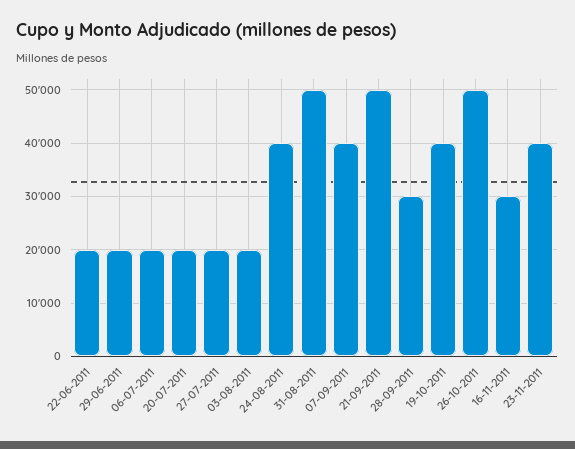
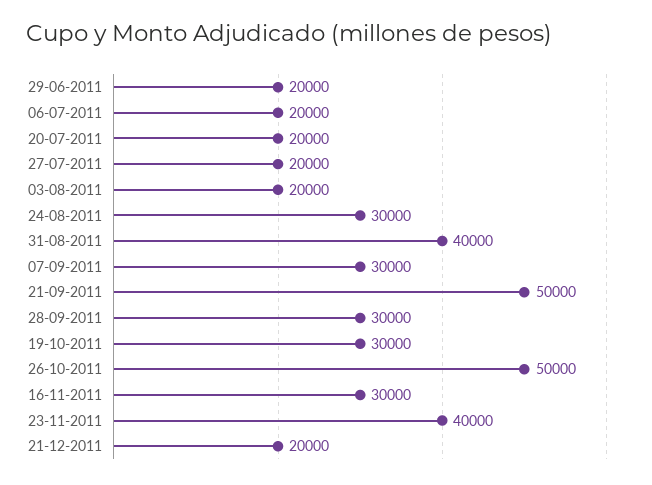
22-06-2011: 20000 -> none
24-08-2011: 40000 -> 30000
31-08-2011: 50000 -> 40000
07-09-2011: 40000 -> 30000
19-10-2011: 40000 -> 30000
21-12-2011: none -> 20000

